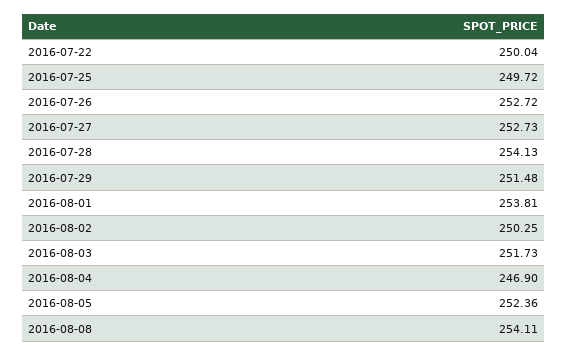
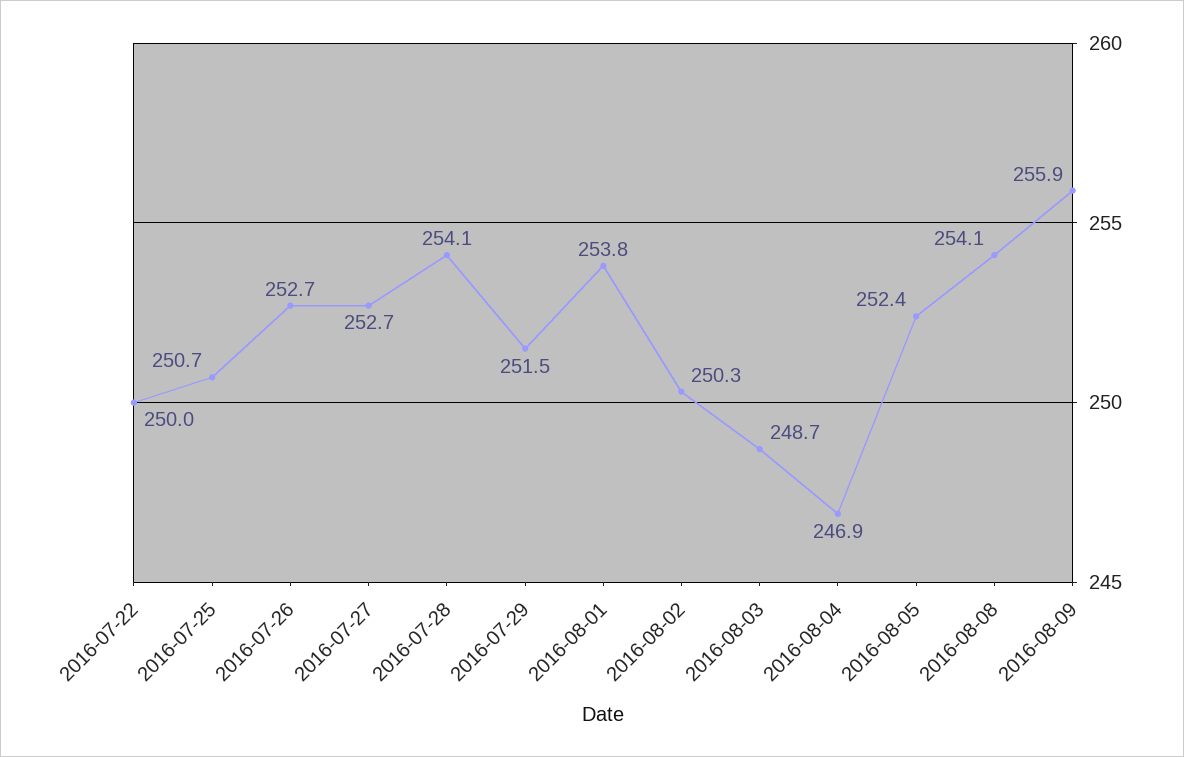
2016-07-25: 249.72 -> 250.7
2016-08-03: 251.73 -> 248.7
2016-08-09: none -> 255.9

